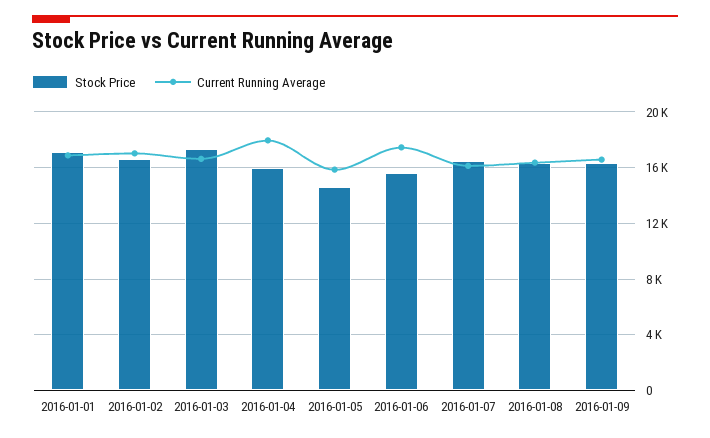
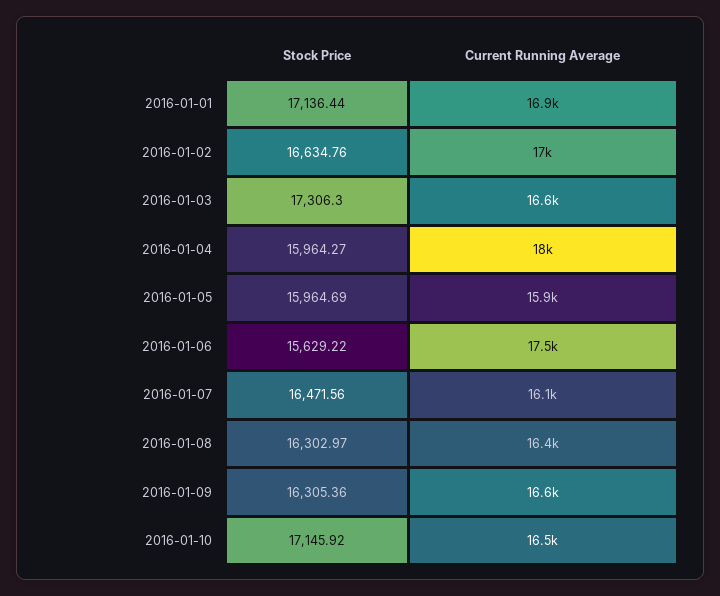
Stock Price, 2016-01-05: 14500 -> 15964.69
Stock Price, 2016-01-10: none -> 17145.92
Current Running Average, 2016-01-10: none -> 16500

